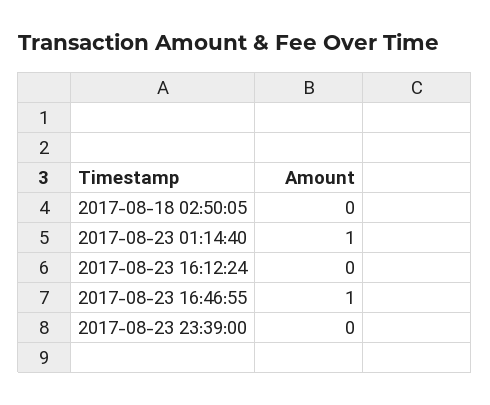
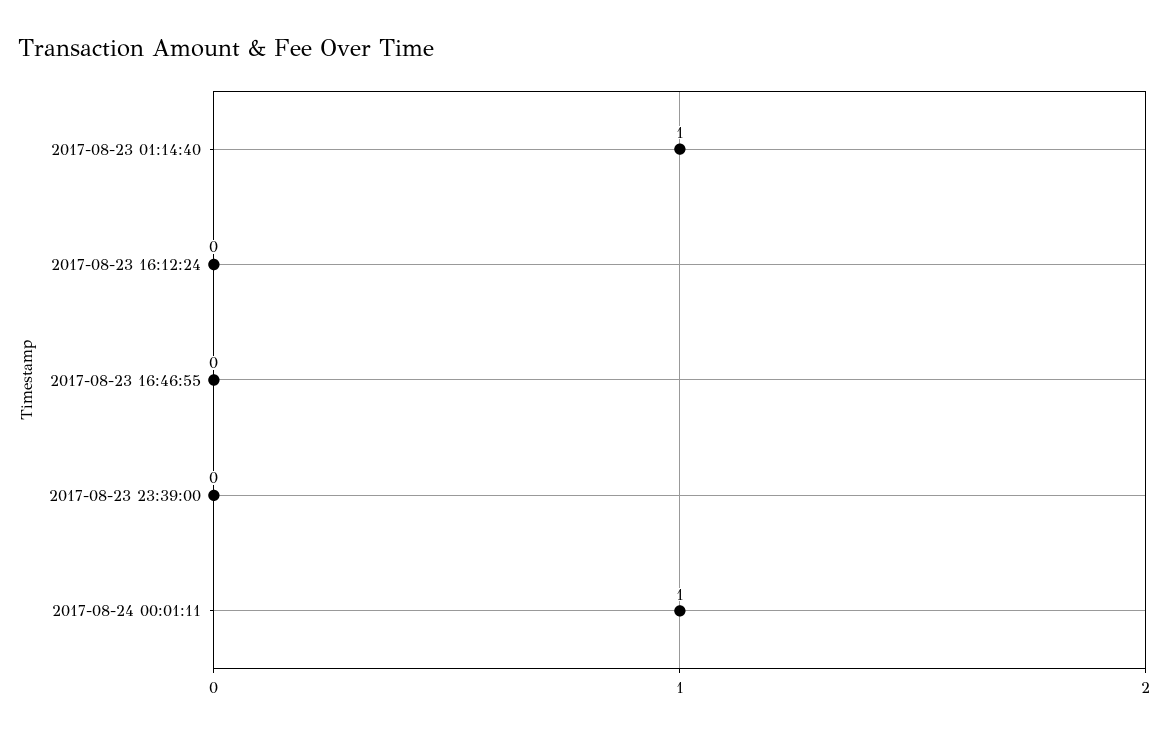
2017-08-18 02:50:05: 0 -> none
2017-08-23 16:46:55: 1 -> 0
2017-08-24 00:01:11: none -> 1

